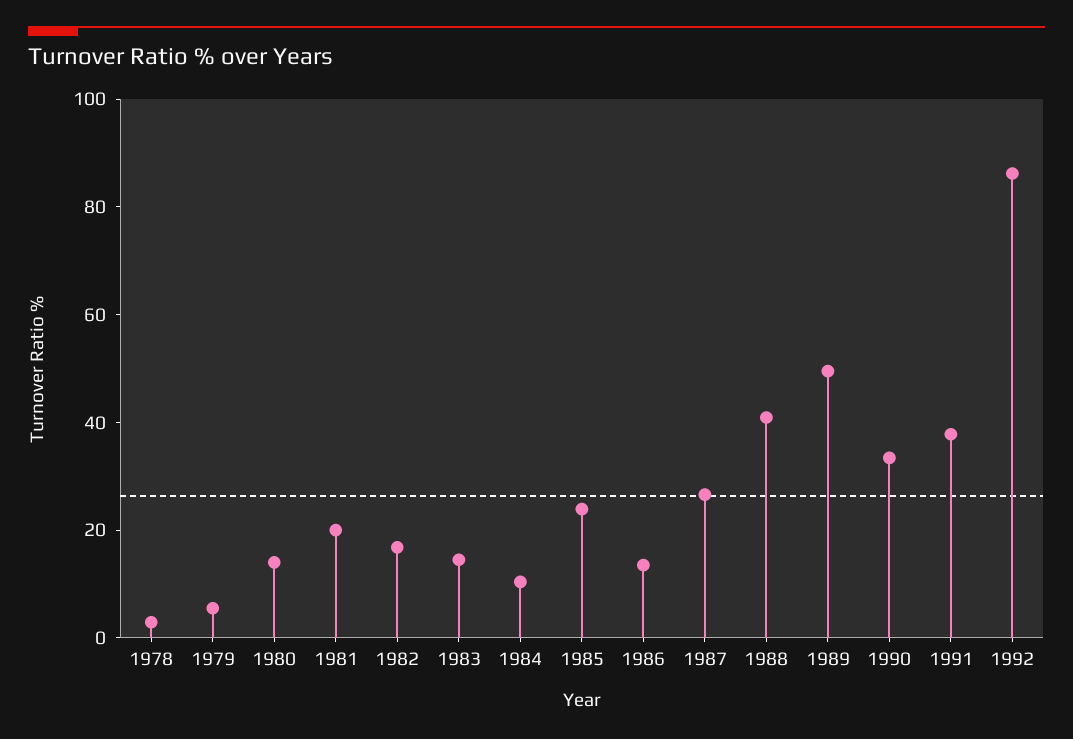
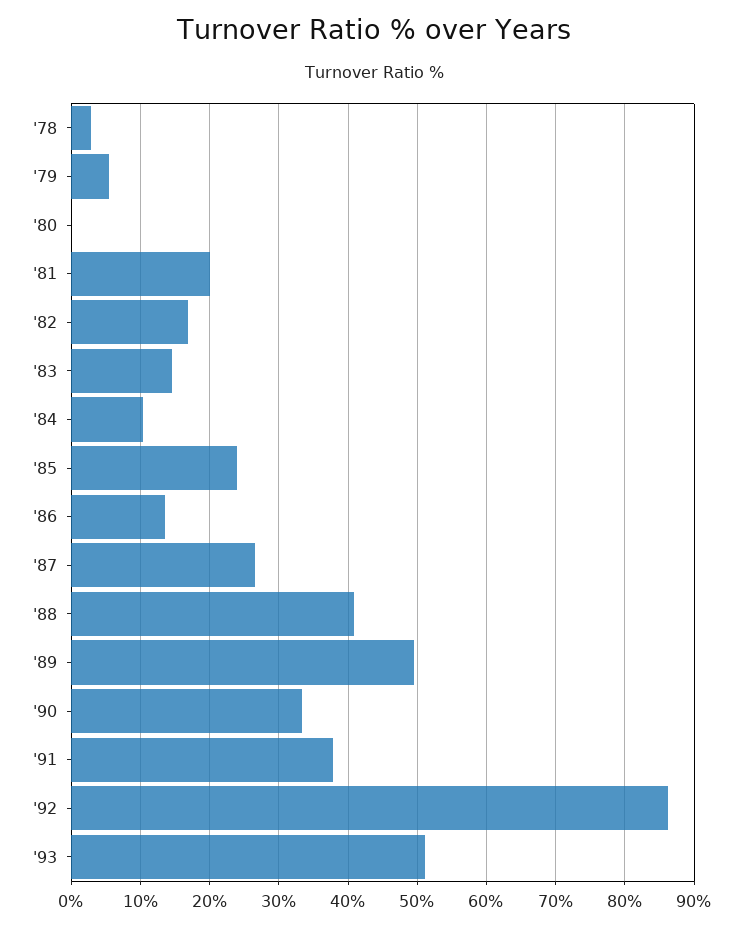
1980: 15 -> 0
'93: none -> 51

